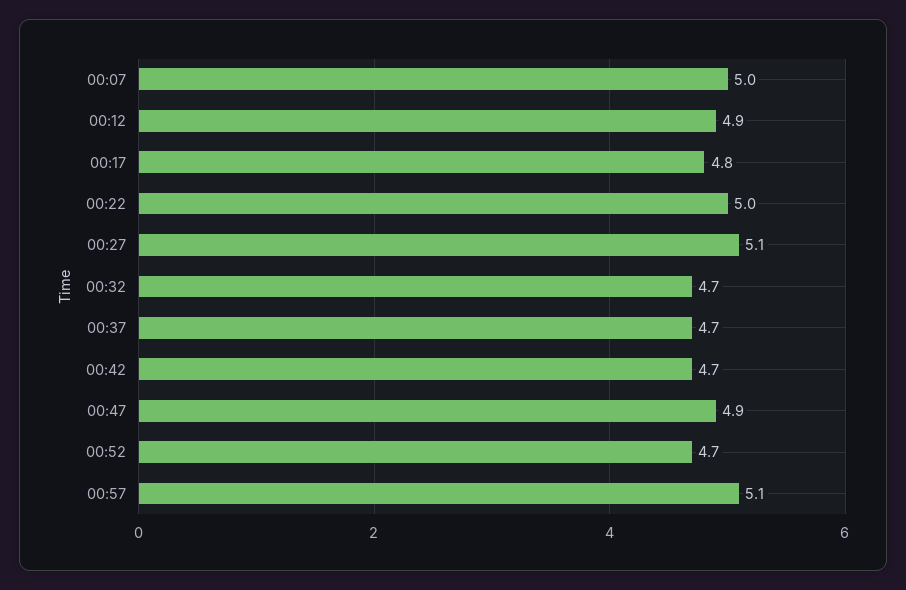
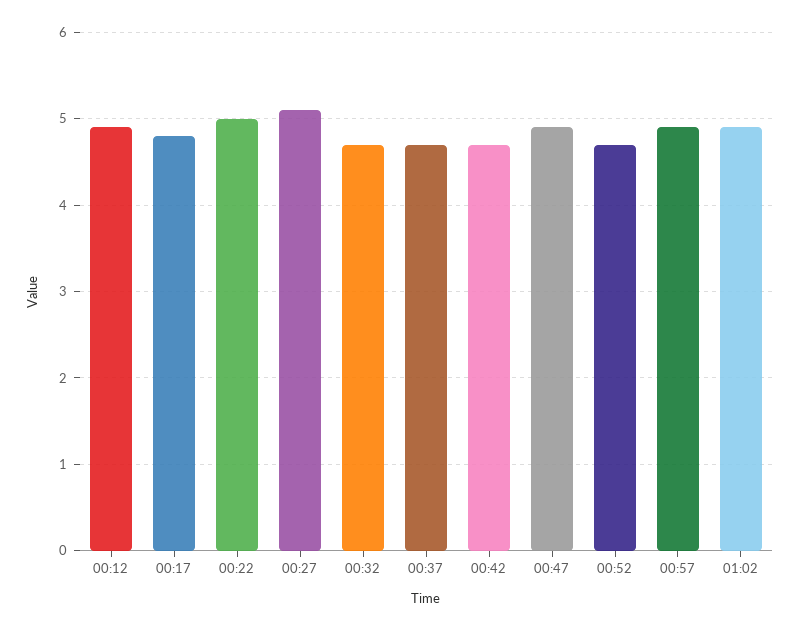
00:07: 5 -> none
00:57: 5.1 -> 4.9
01:02: none -> 4.9

